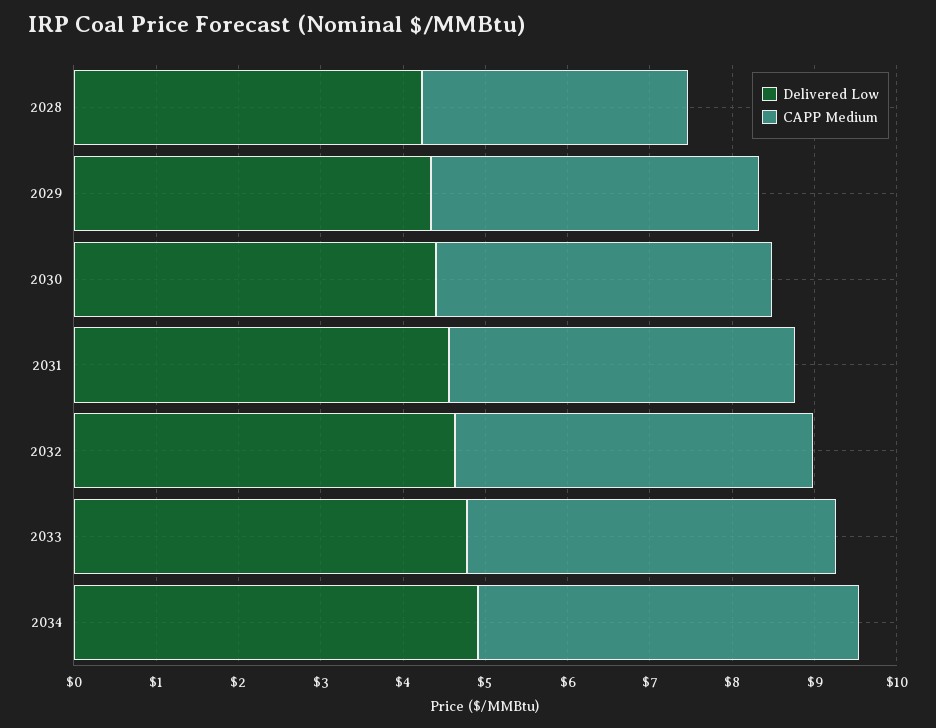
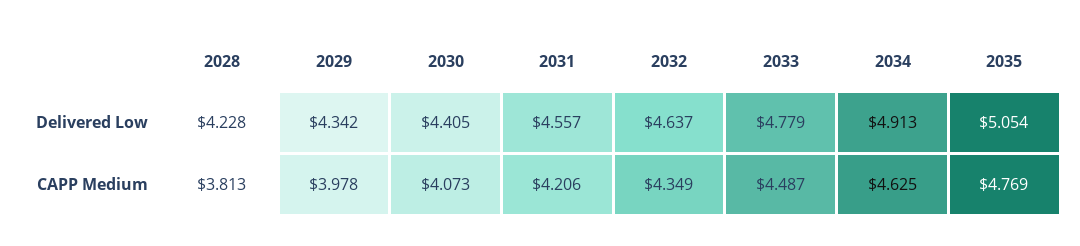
CAPP Medium, 2028: 3.2 -> 3.813
Delivered Low, 2035: none -> 5.054
CAPP Medium, 2035: none -> 4.769

